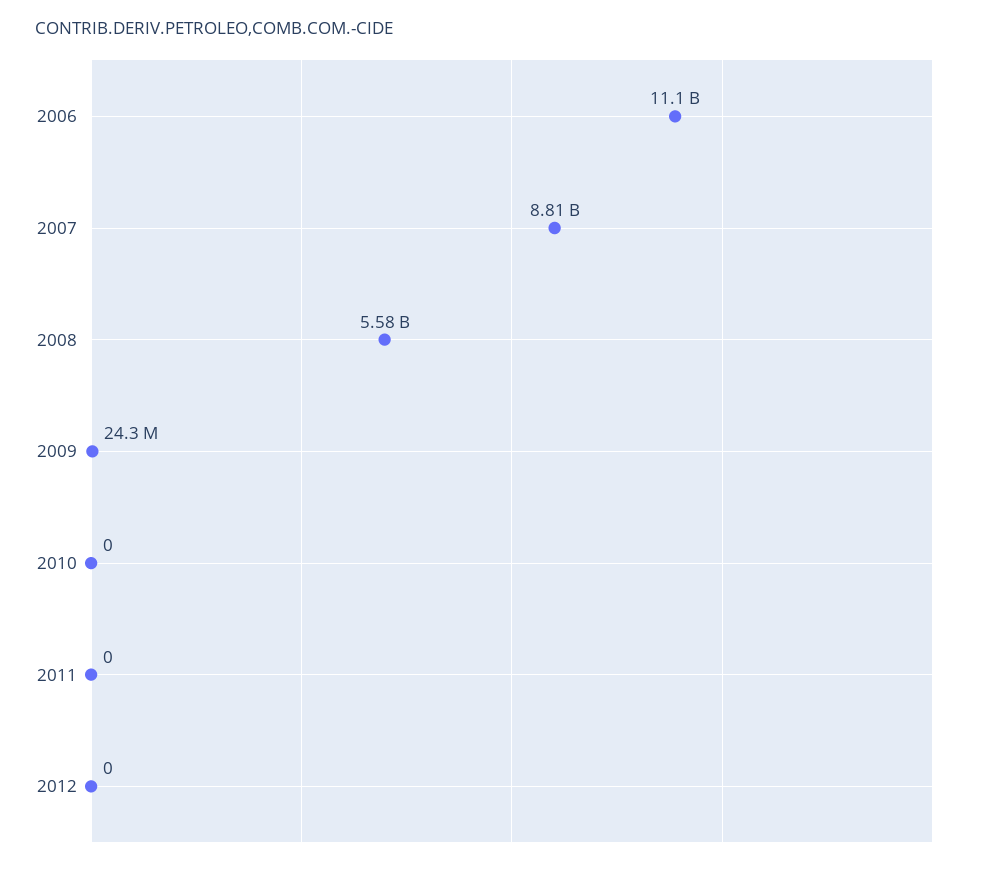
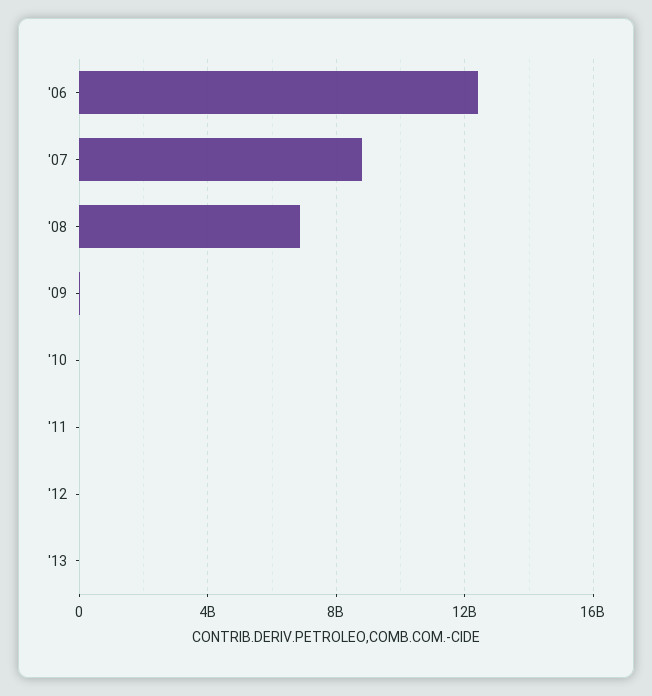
2006: 11100000000 -> 12500000000
2008: 5580000000 -> 7000000000
'13: none -> 0

